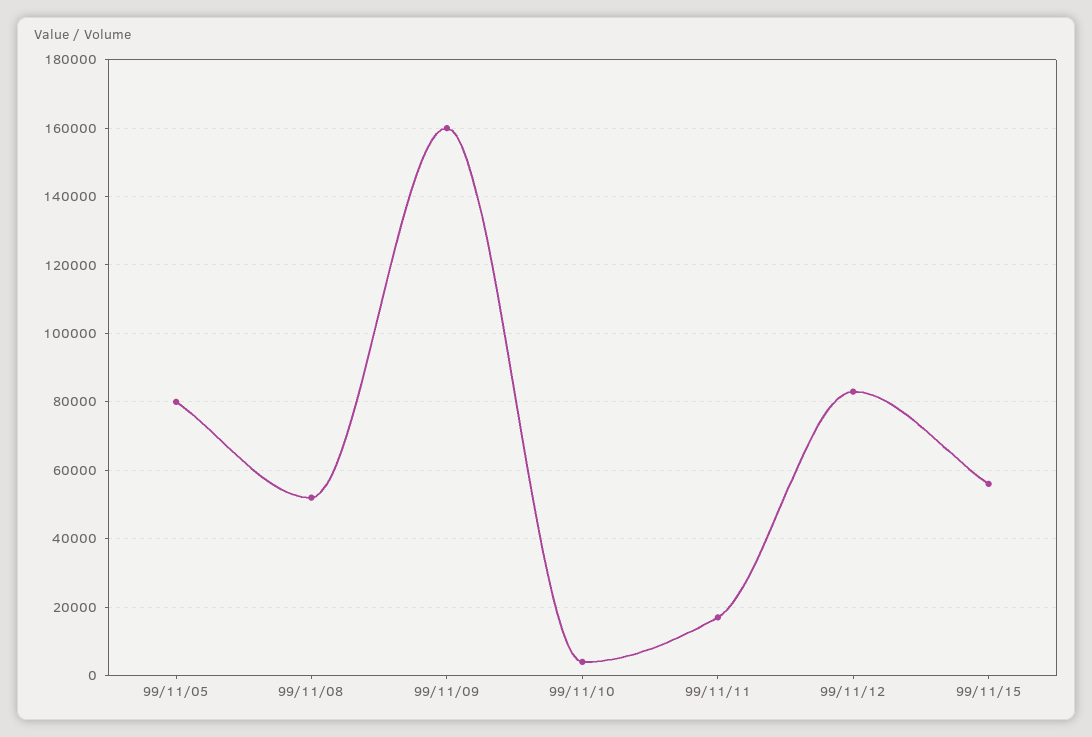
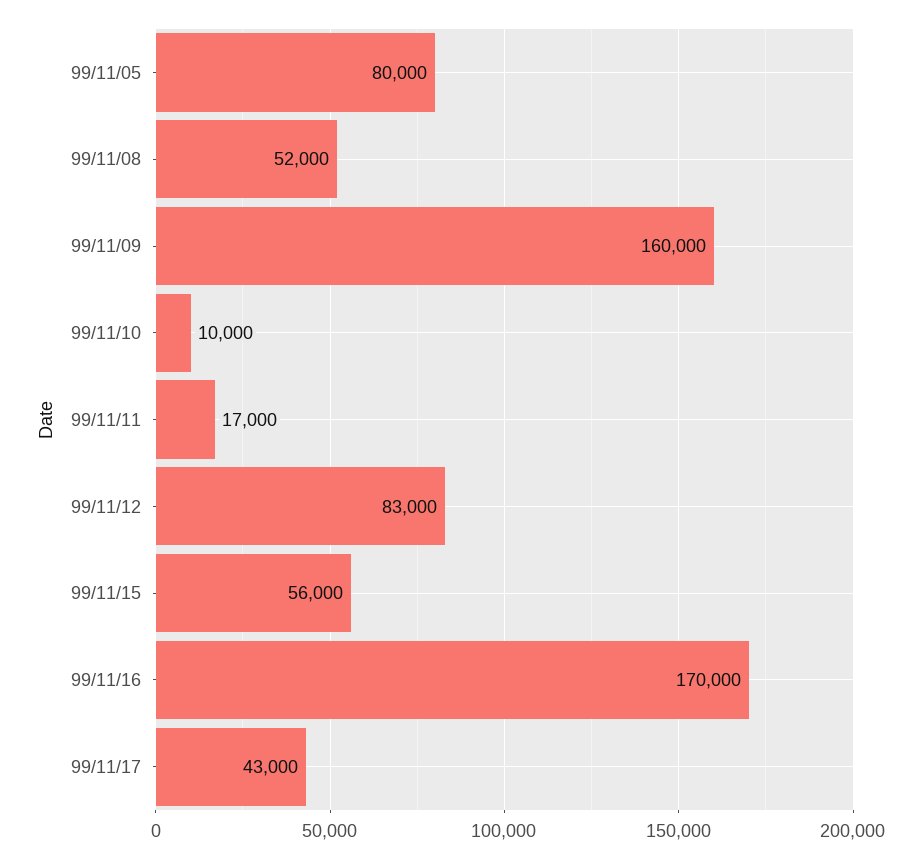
99/11/10: 4000 -> 10000
99/11/16: none -> 170000
99/11/17: none -> 43000

